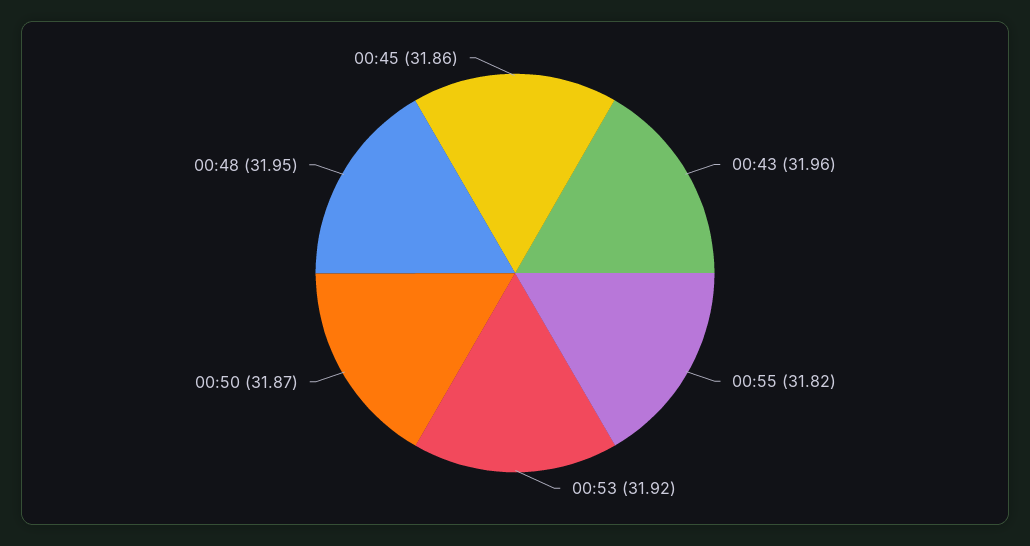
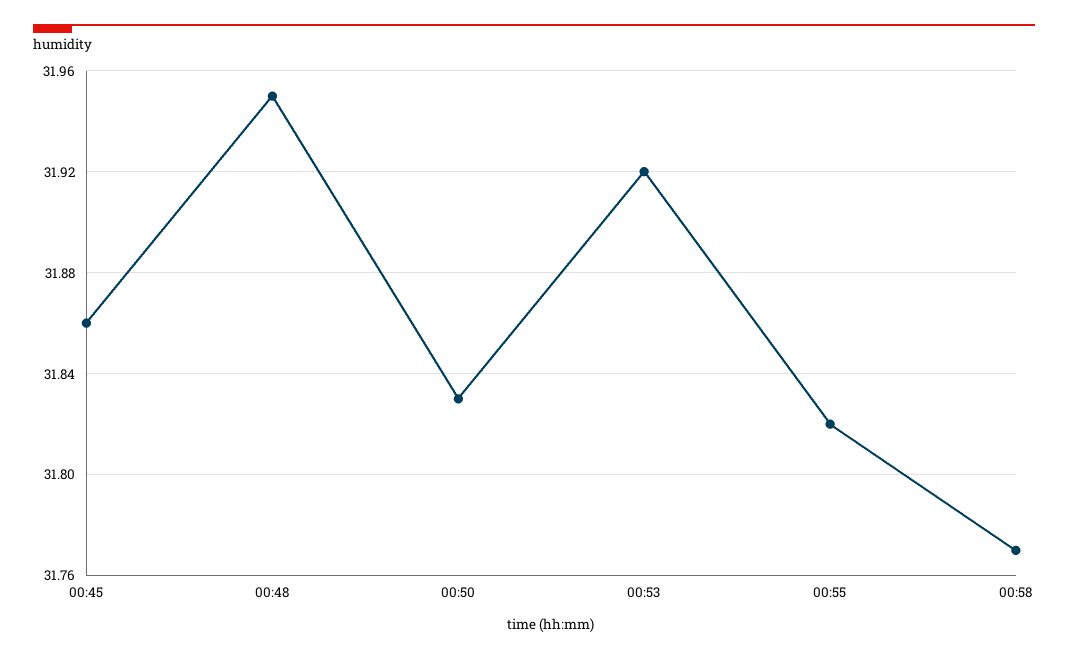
00:43: 31.96 -> none
00:50: 31.87 -> 31.83
00:58: none -> 31.77

